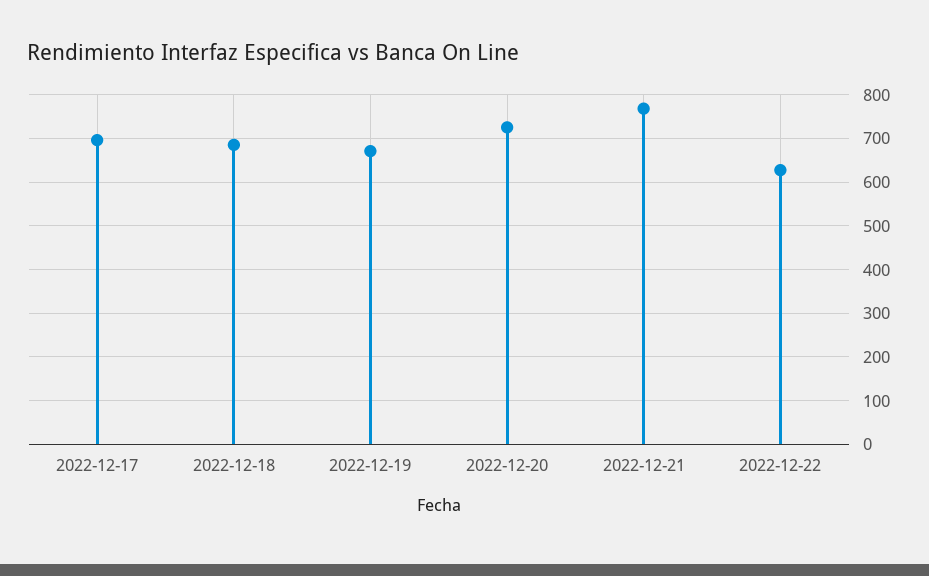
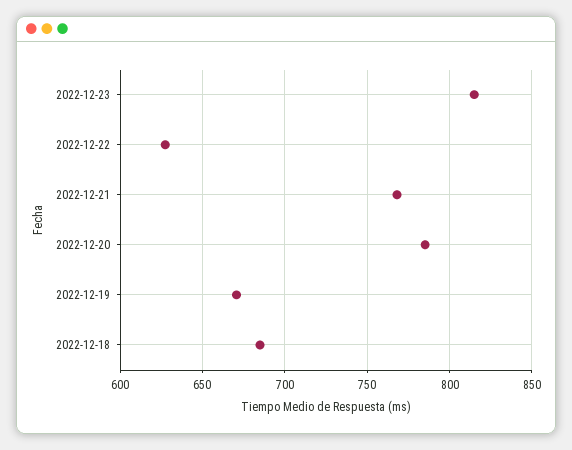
2022-12-17: 700 -> none
2022-12-20: 720 -> 785
2022-12-23: none -> 815

